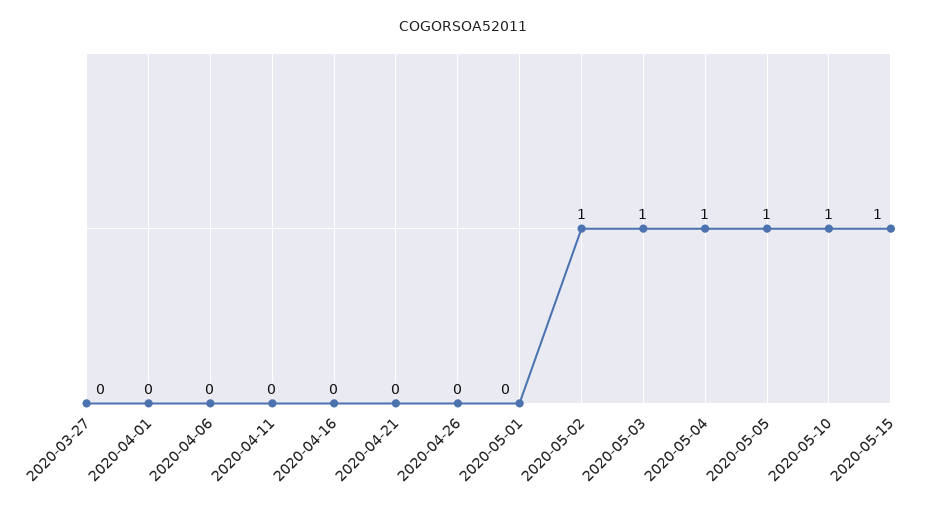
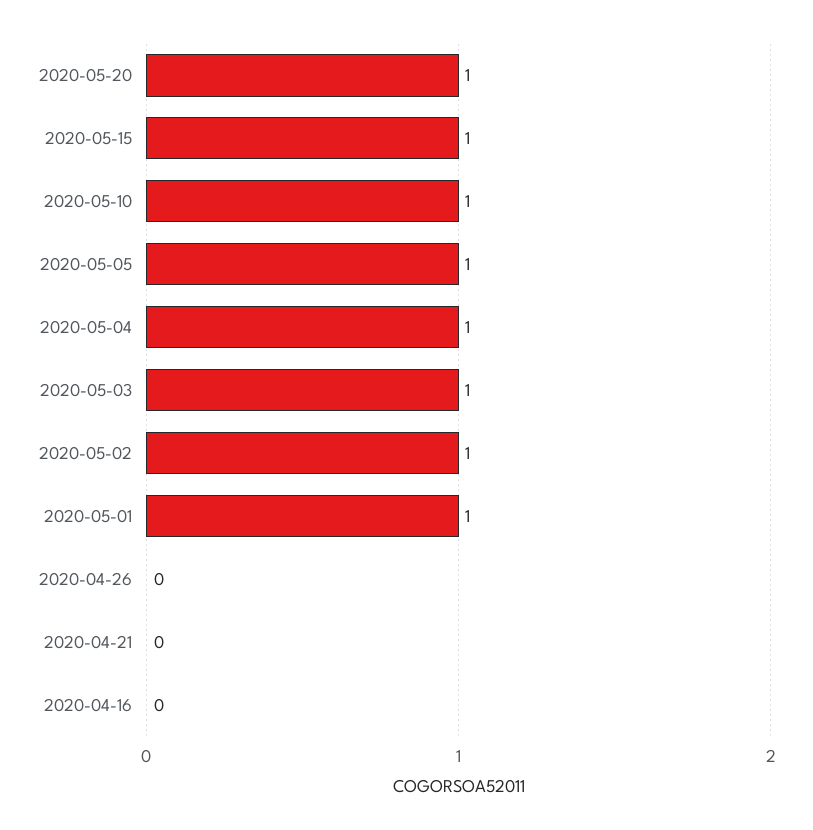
2020-03-27: 0 -> none
2020-04-01: 0 -> none
2020-04-06: 0 -> none
2020-04-11: 0 -> none
2020-05-01: 0 -> 1
2020-05-20: none -> 1

